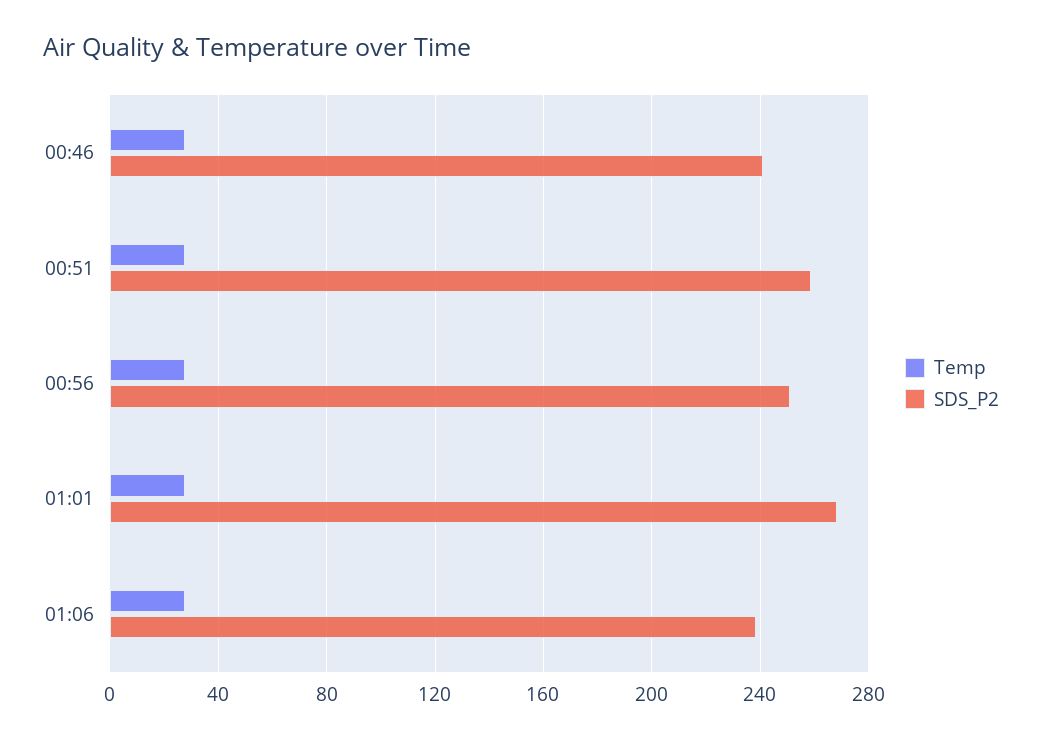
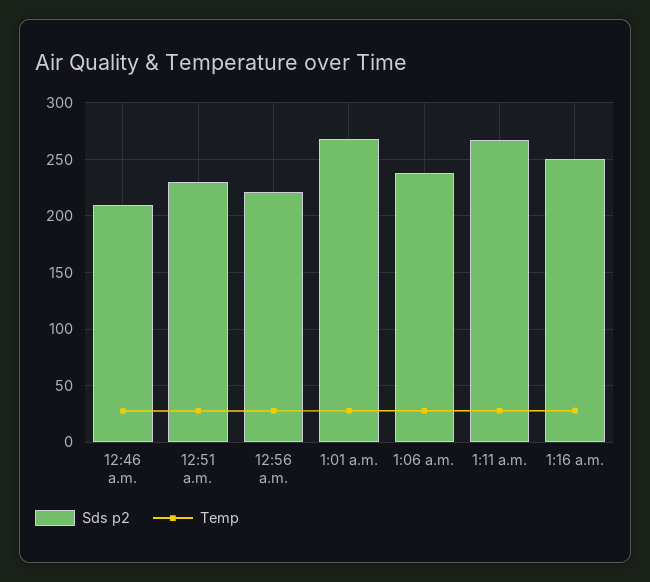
SDS_P2, 00:46: 240 -> 210
SDS_P2, 00:51: 260 -> 230
SDS_P2, 00:56: 250 -> 220
SDS_P2, 1:11 a.m.: none -> 270
Temp, 1:11 a.m.: none -> 30
SDS_P2, 1:16 a.m.: none -> 250
Temp, 1:16 a.m.: none -> 30

